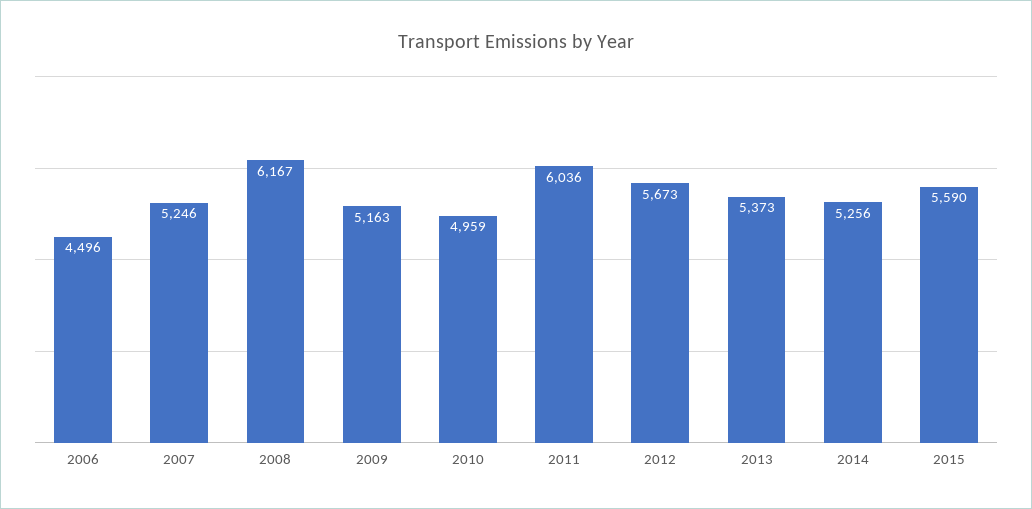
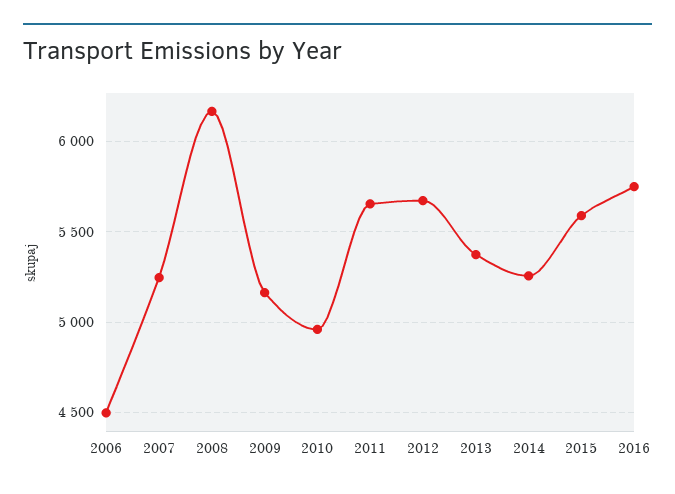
2011: 6036 -> 5650
2016: none -> 5750

